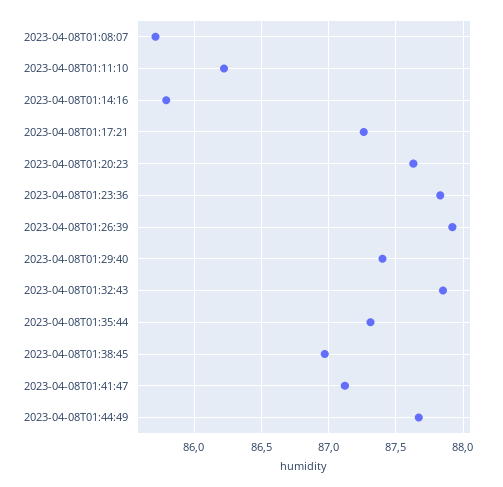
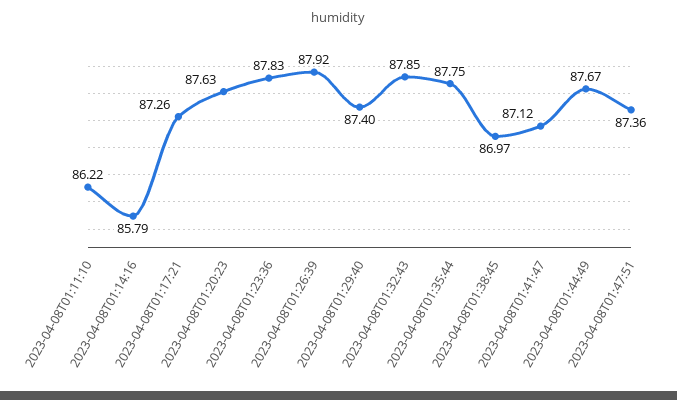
2023-04-08T01:08:07: 85.7 -> none
2023-04-08T01:35:44: 87.3 -> 87.75
2023-04-08T01:47:51: none -> 87.36

